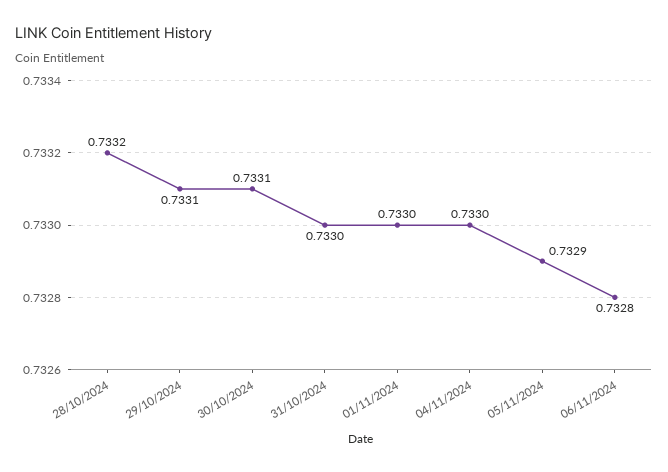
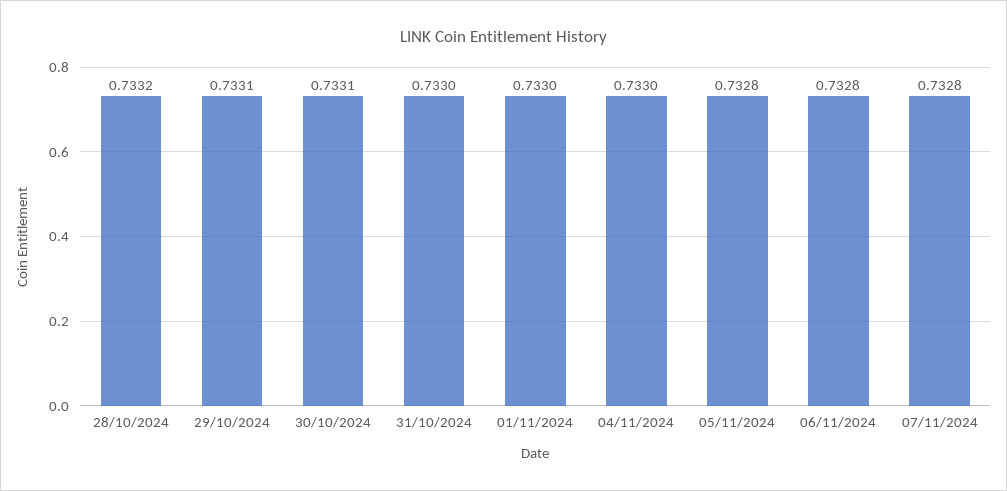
05/11/2024: 0.7329 -> 0.7328
07/11/2024: none -> 0.7328

